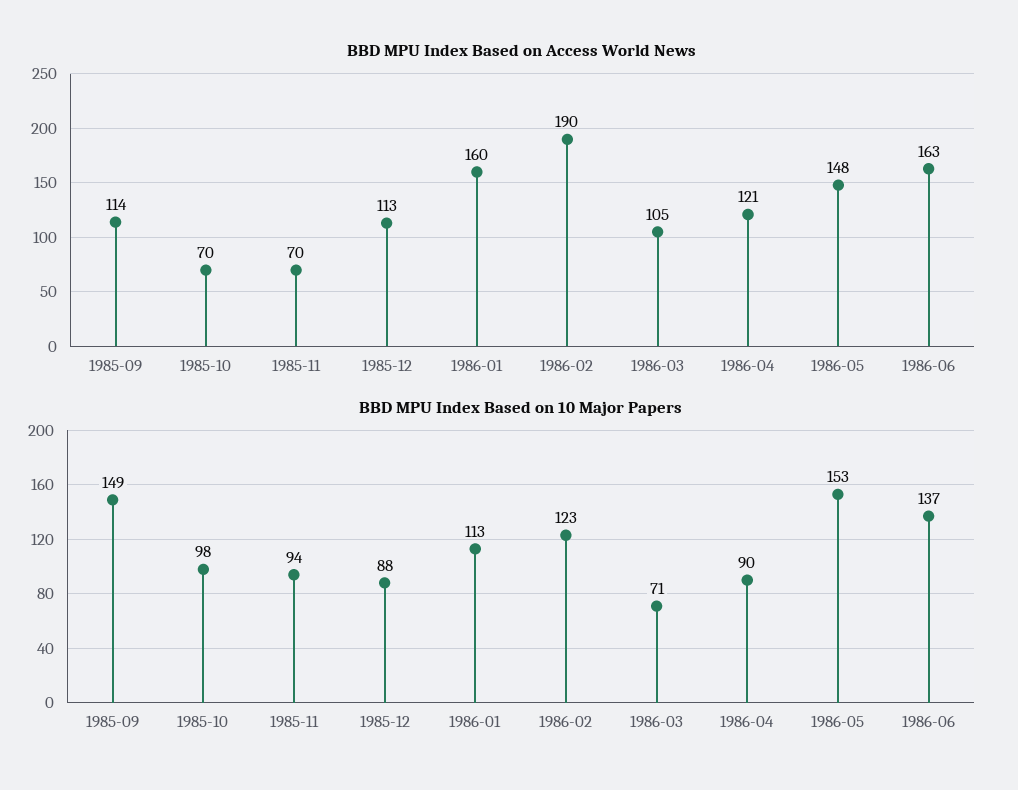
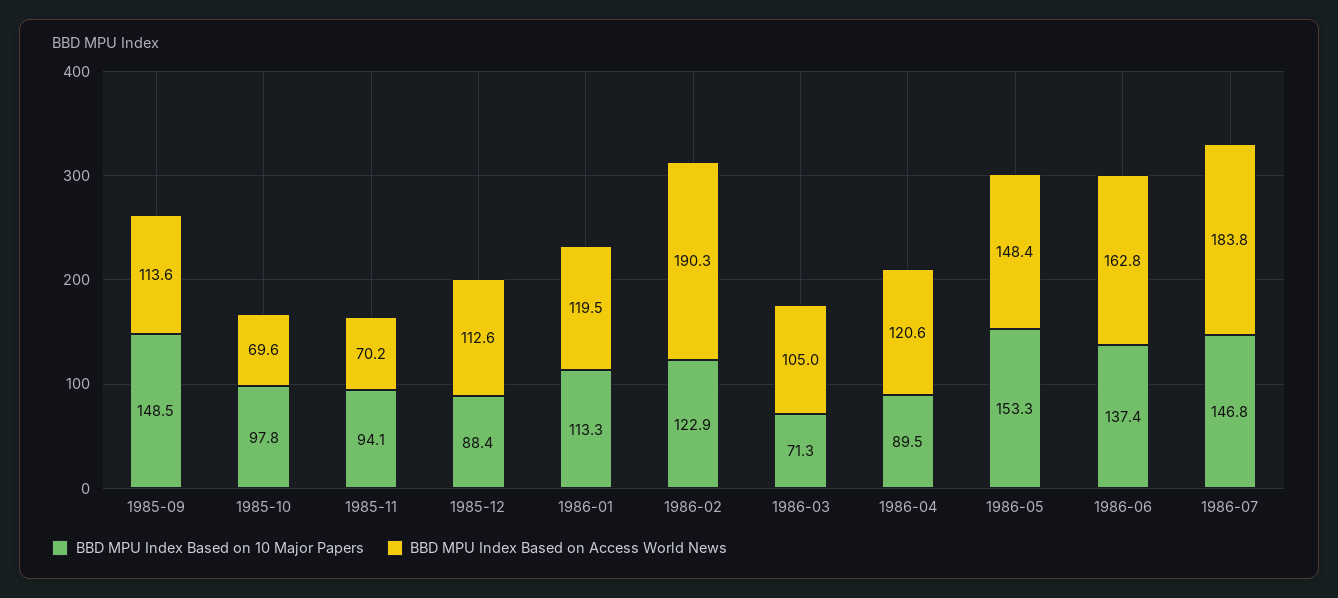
BBD MPU Index Based on Access World News, 1986-01: 160 -> 119.5
BBD MPU Index Based on 10 Major Papers, 1986-07: none -> 146.8
BBD MPU Index Based on Access World News, 1986-07: none -> 183.8

